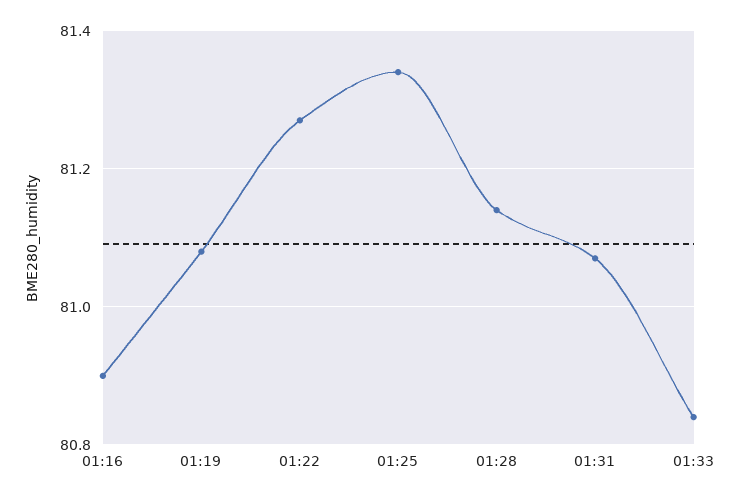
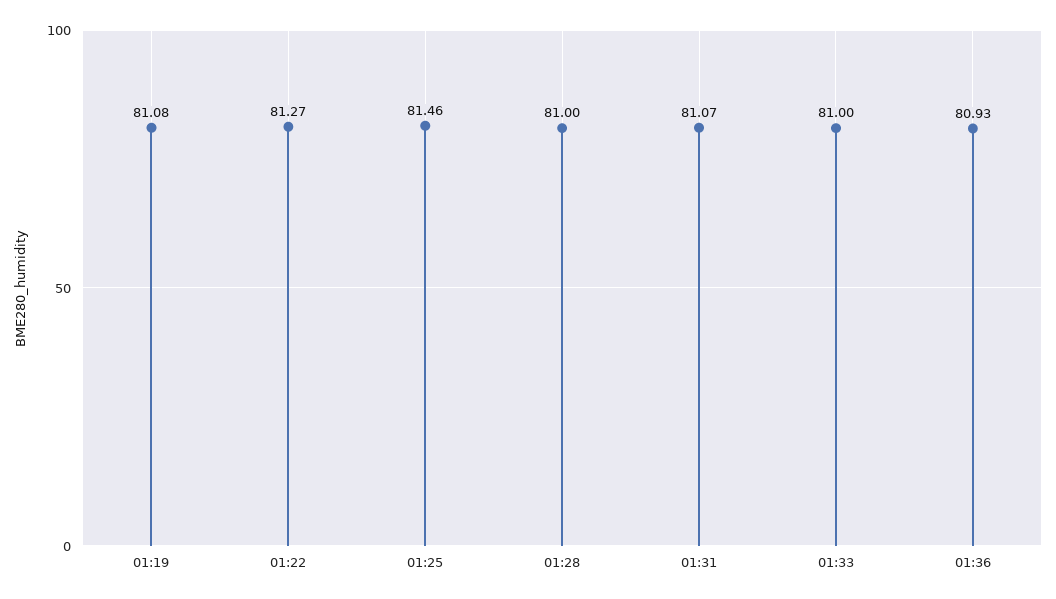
01:16: 80.9 -> none
01:25: 81.35 -> 81.46
01:28: 81.15 -> 81
01:33: 80.85 -> 81
01:36: none -> 80.93

